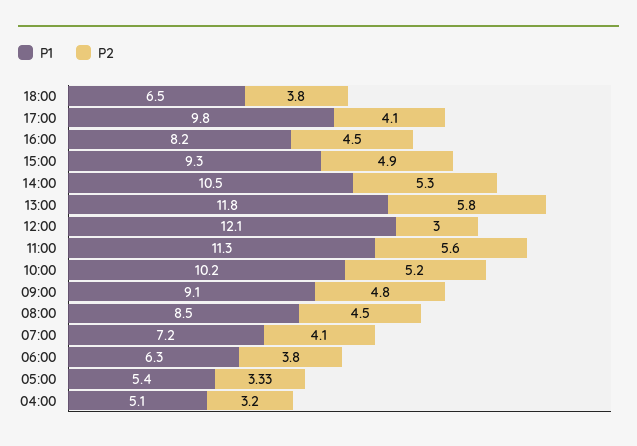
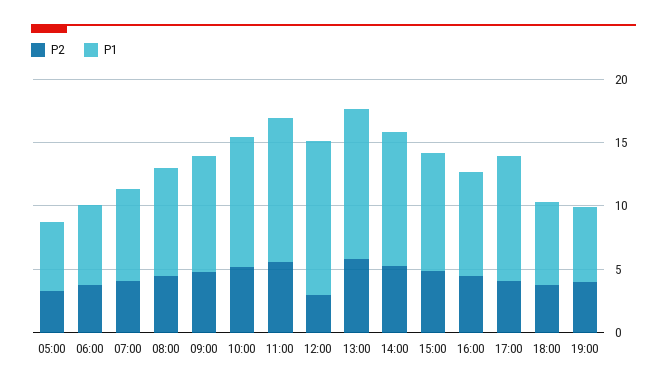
P1, 04:00: 5.1 -> none
P2, 04:00: 3.2 -> none
P2, 19:00: none -> 4
P1, 19:00: none -> 6

